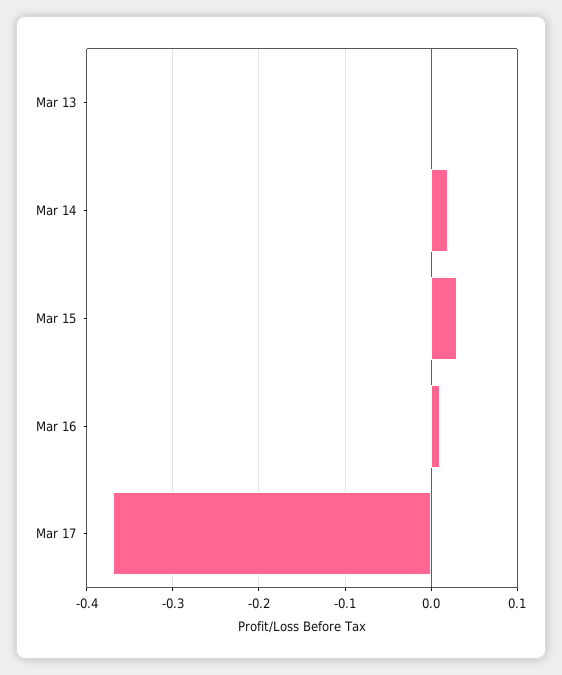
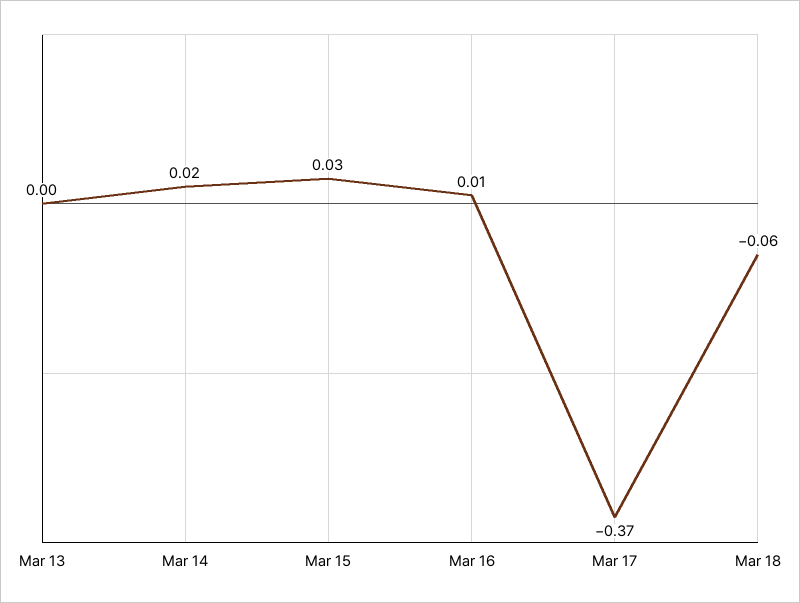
Mar 18: none -> -0.06

